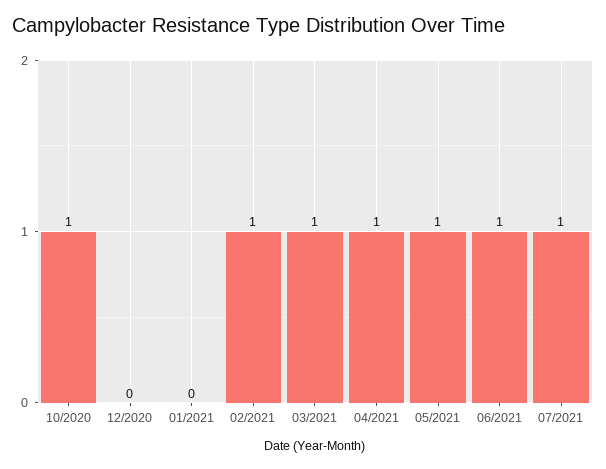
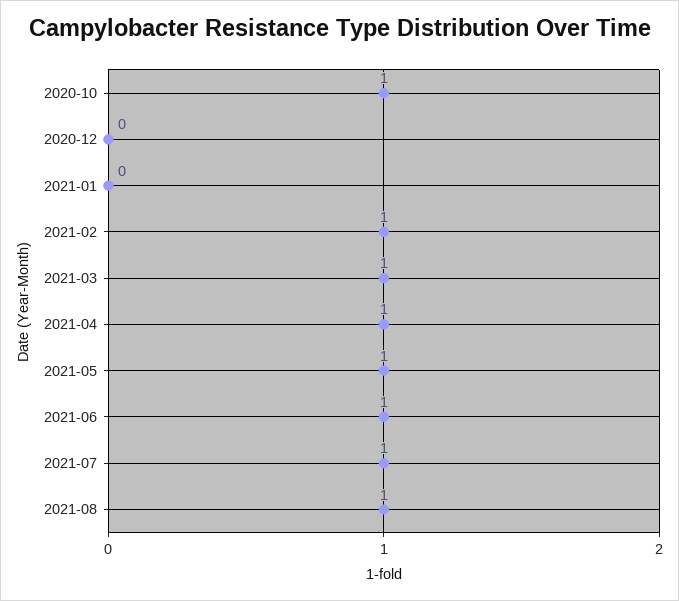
2021-08: none -> 1

